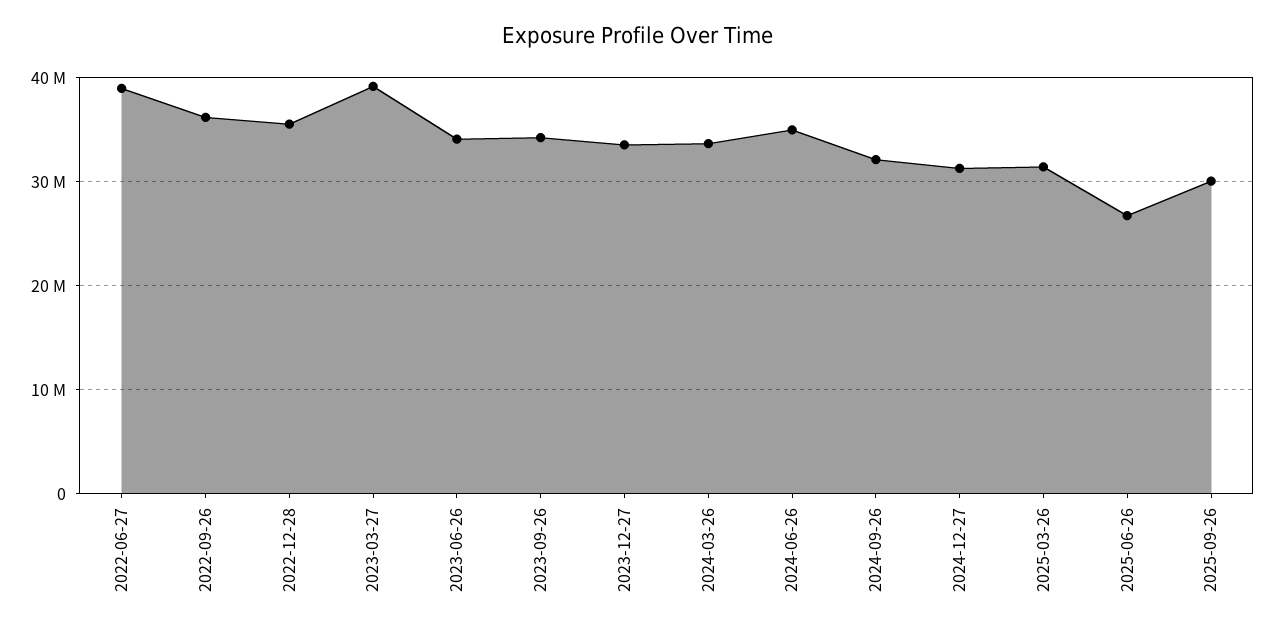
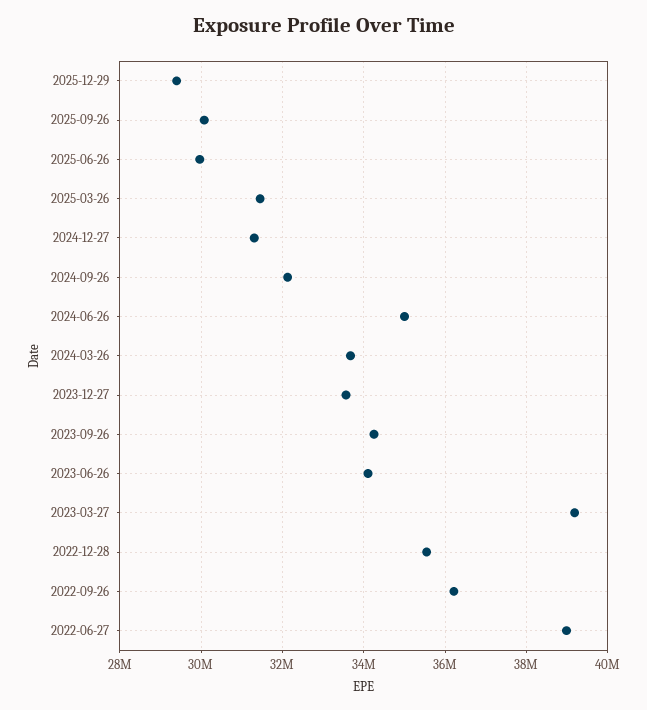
2025-06-26: 27000000 -> 30000000
2025-12-29: none -> 29400000

